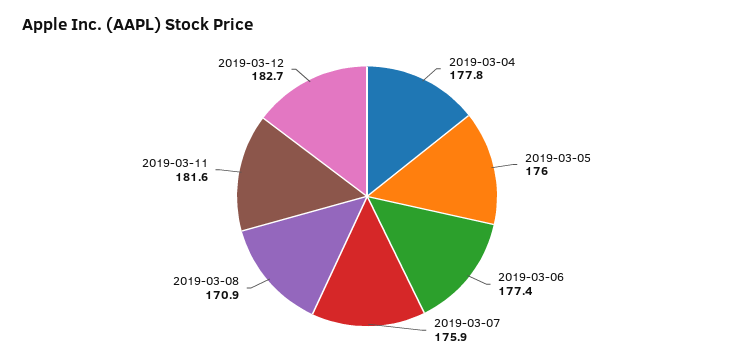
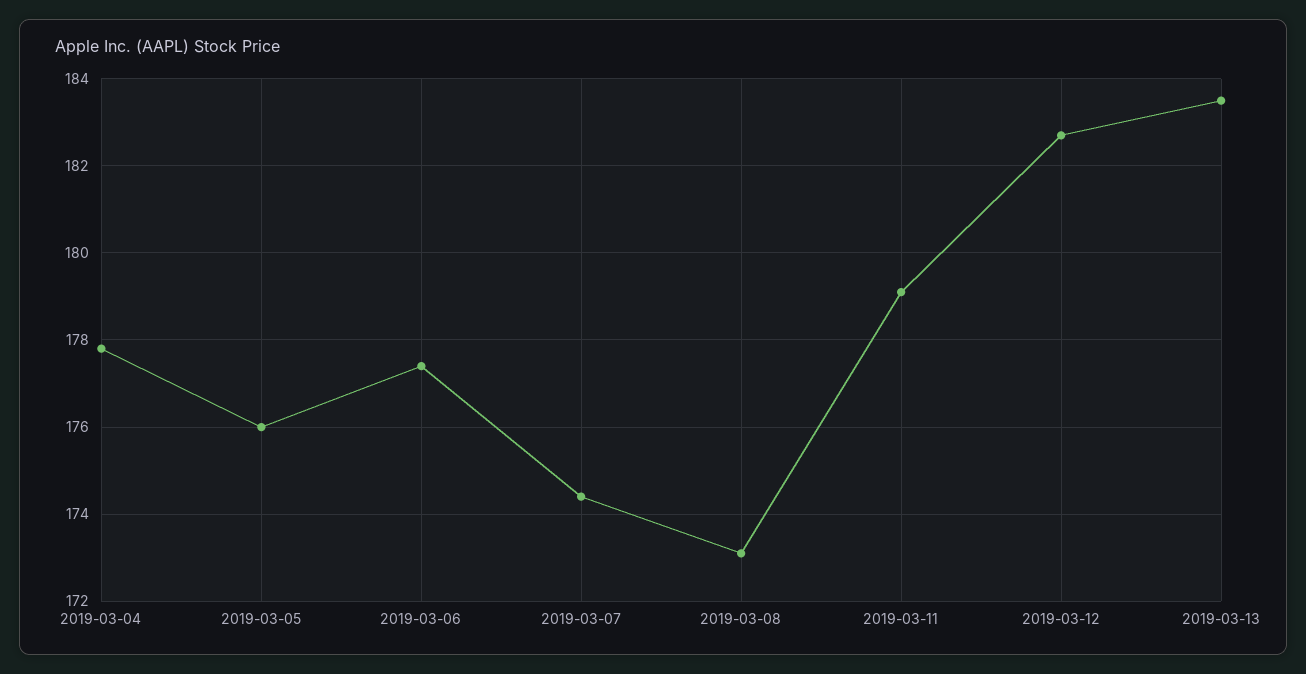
2019-03-07: 175.9 -> 174.5
2019-03-08: 170.9 -> 173
2019-03-11: 181.6 -> 179
2019-03-13: none -> 183.5

